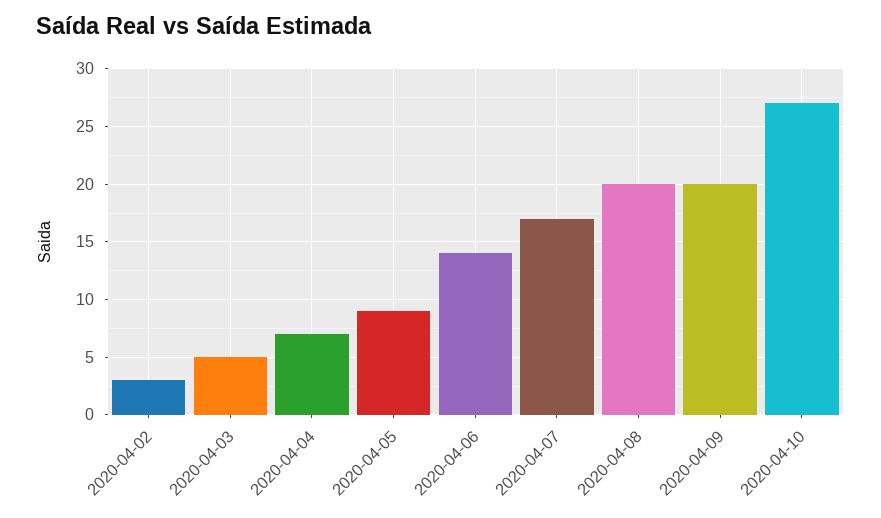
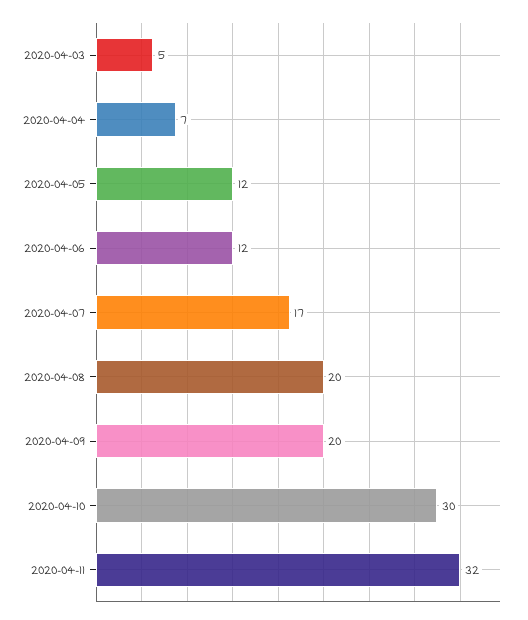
2020-04-02: 3 -> none
2020-04-05: 9 -> 12
2020-04-06: 14 -> 12
2020-04-10: 27 -> 30
2020-04-11: none -> 32

